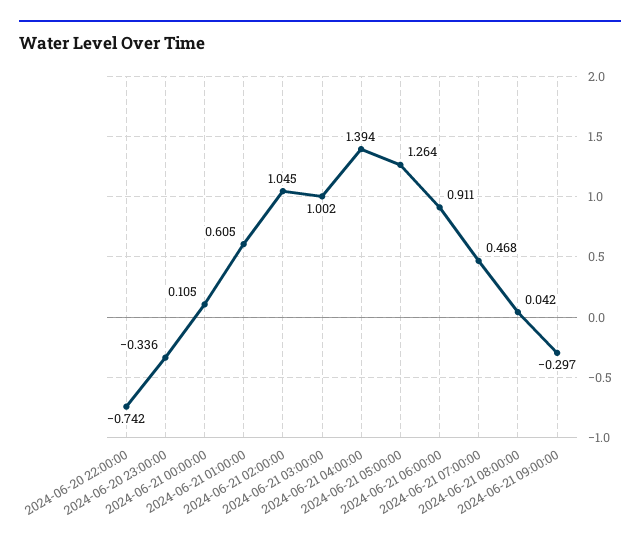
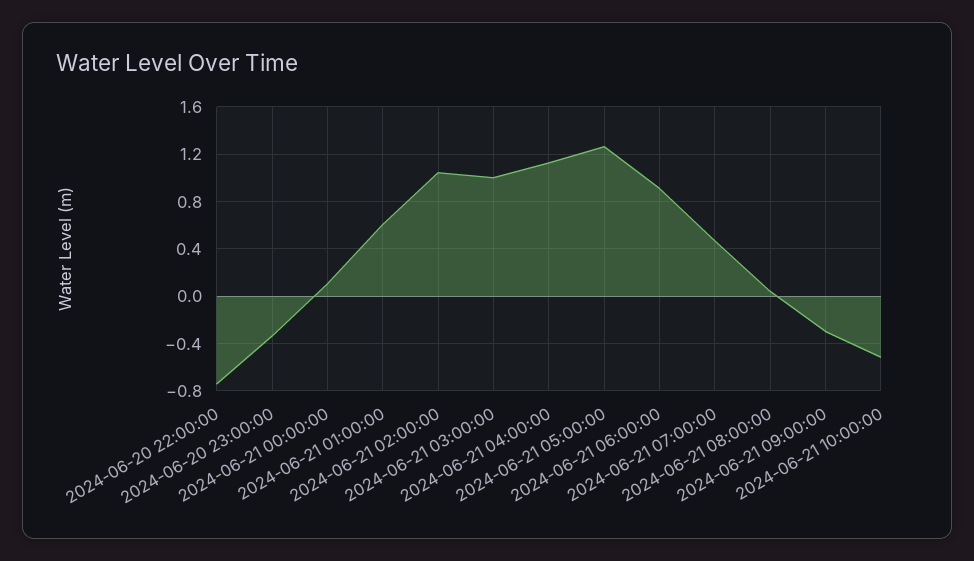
2024-06-21 04:00:00: 1.394 -> 1.1
2024-06-21 10:00:00: none -> -0.5

